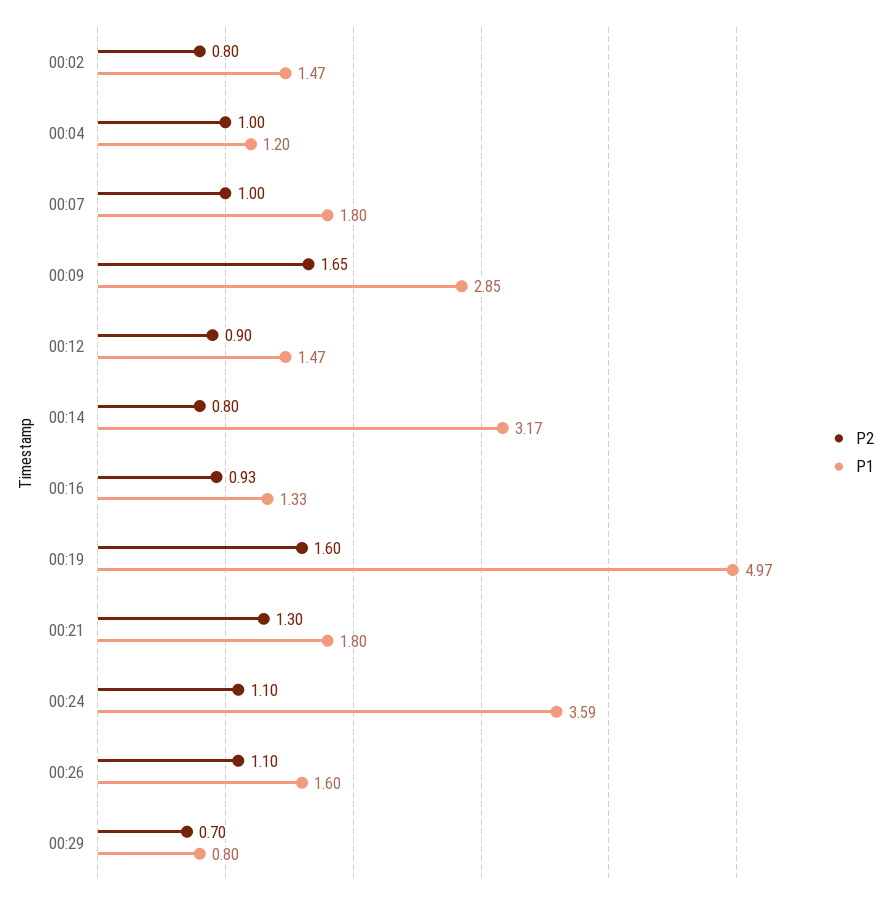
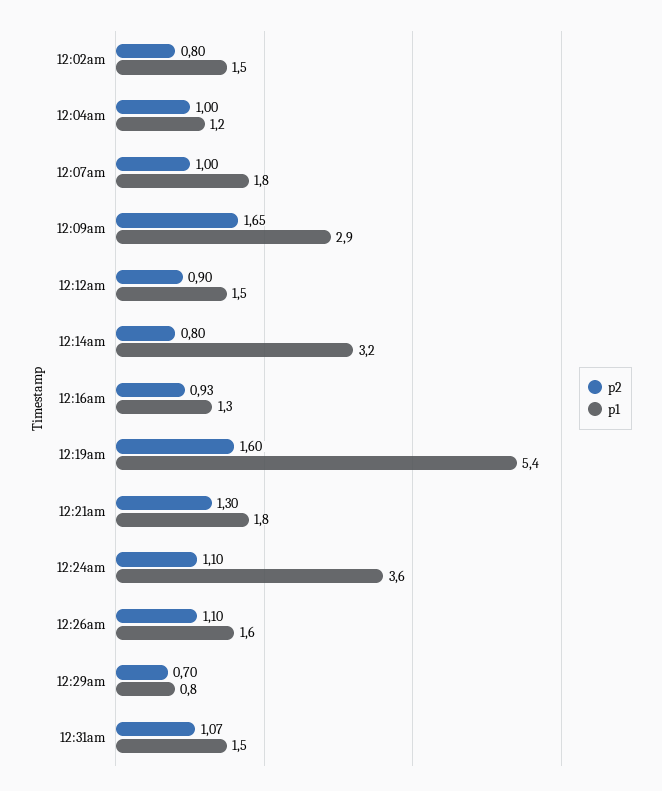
P1, 00:19: 4.97 -> 5.4
P2, 12:31am: none -> 1.07
P1, 12:31am: none -> 1.5

